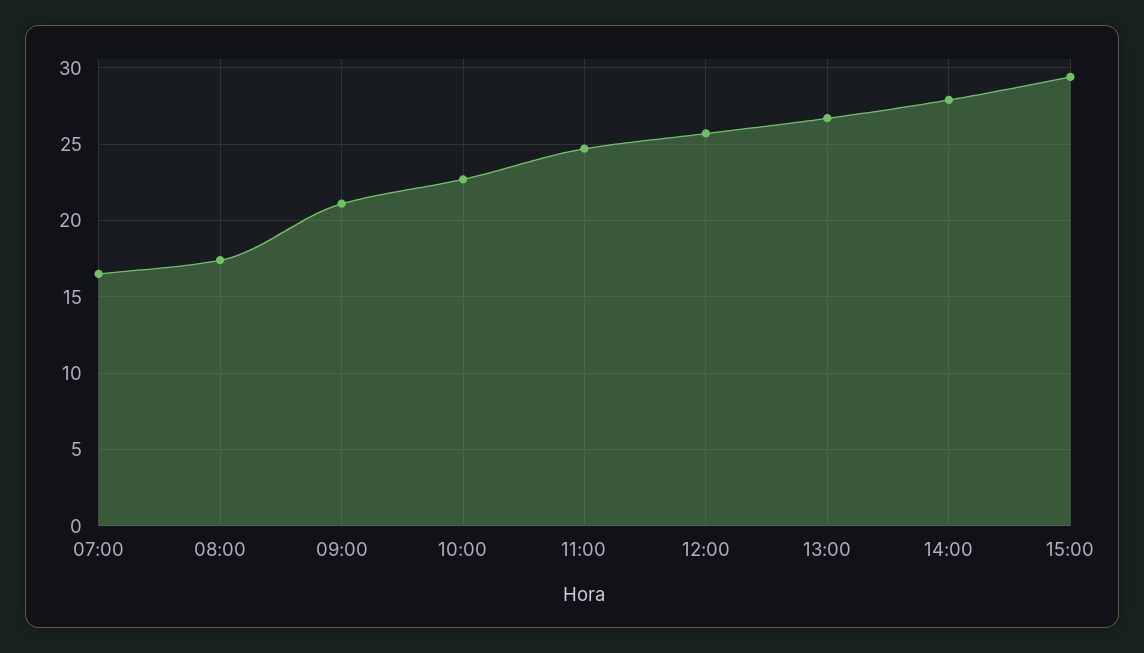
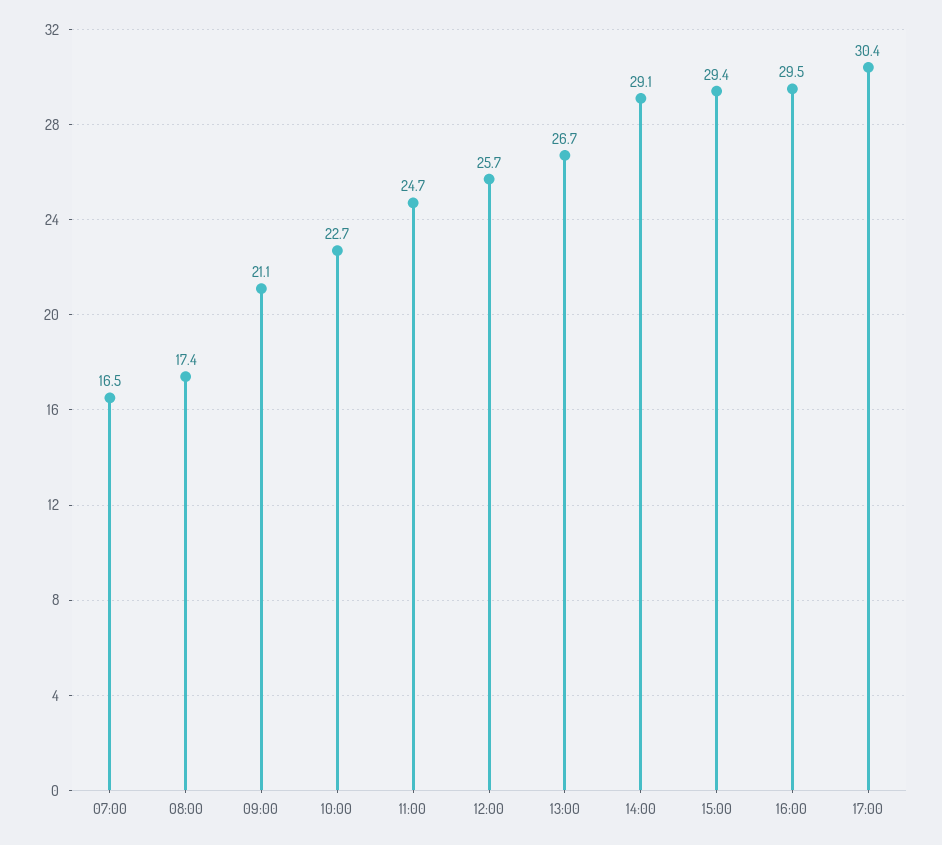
14:00: 28 -> 29.1
16:00: none -> 29.5
17:00: none -> 30.4

